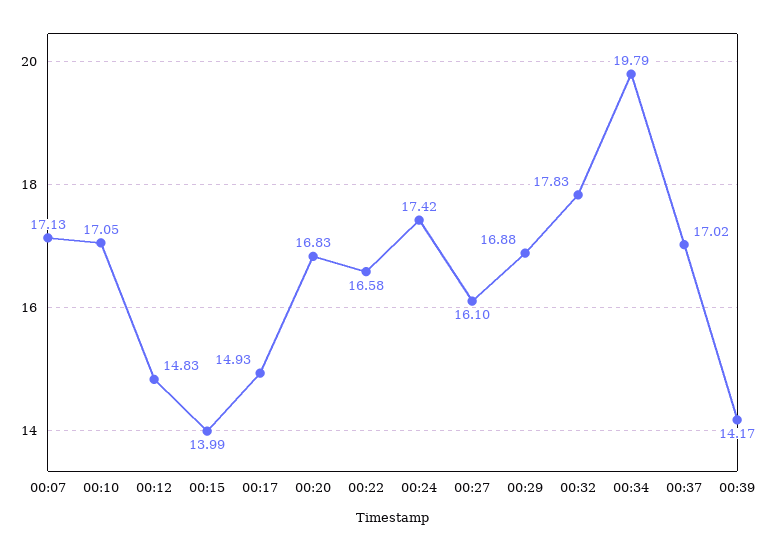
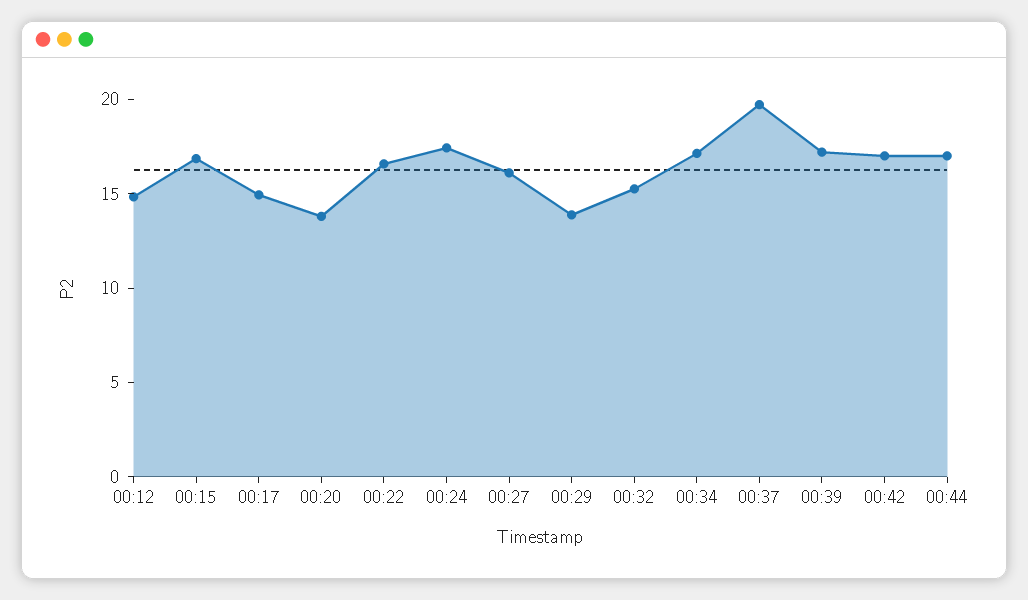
00:07: 17.13 -> none
00:10: 17.05 -> none
00:15: 13.99 -> 17
00:20: 16.83 -> 14
00:29: 16.88 -> 14
00:32: 17.83 -> 15
00:34: 19.79 -> 17
00:37: 17.02 -> 20
00:39: 14.17 -> 17
00:42: none -> 17
00:44: none -> 17

